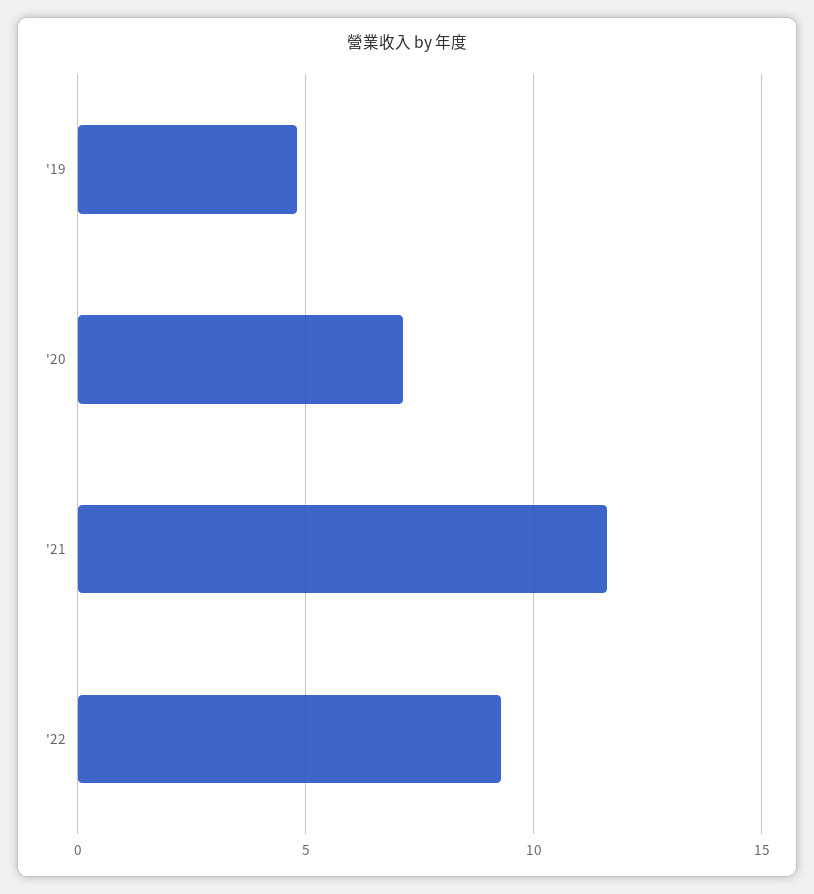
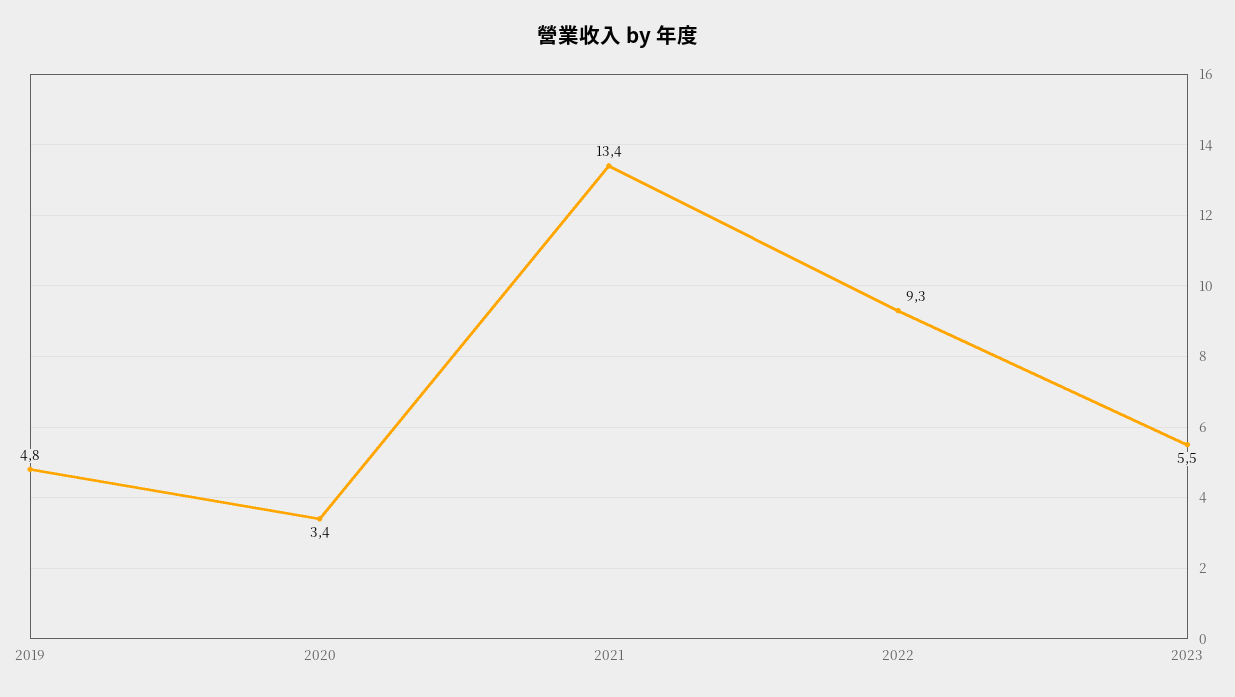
'20: 7 -> 3.4
'21: 11.5 -> 13.4
2023: none -> 5.5

